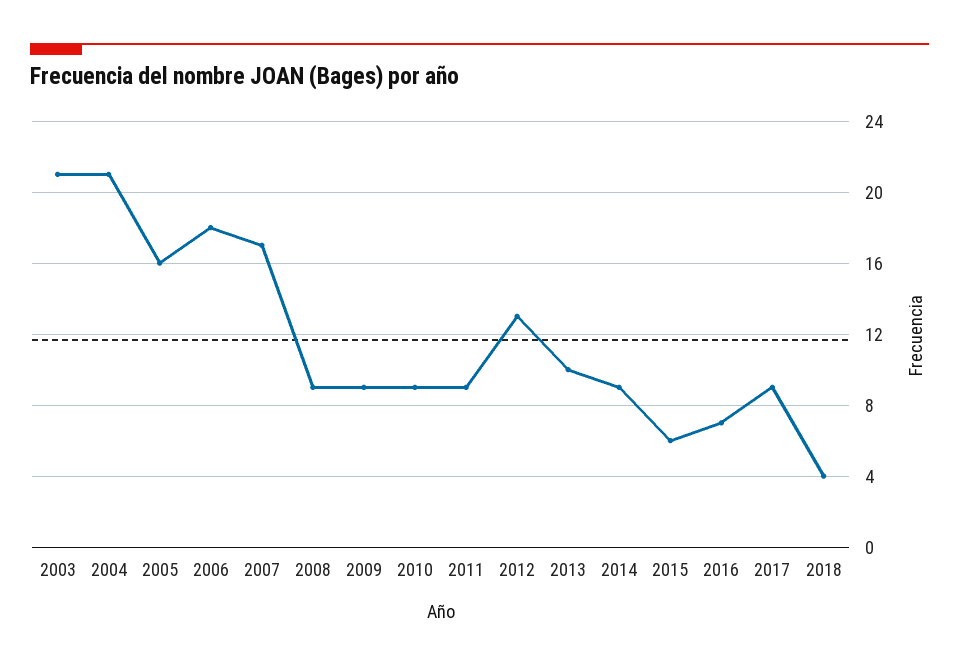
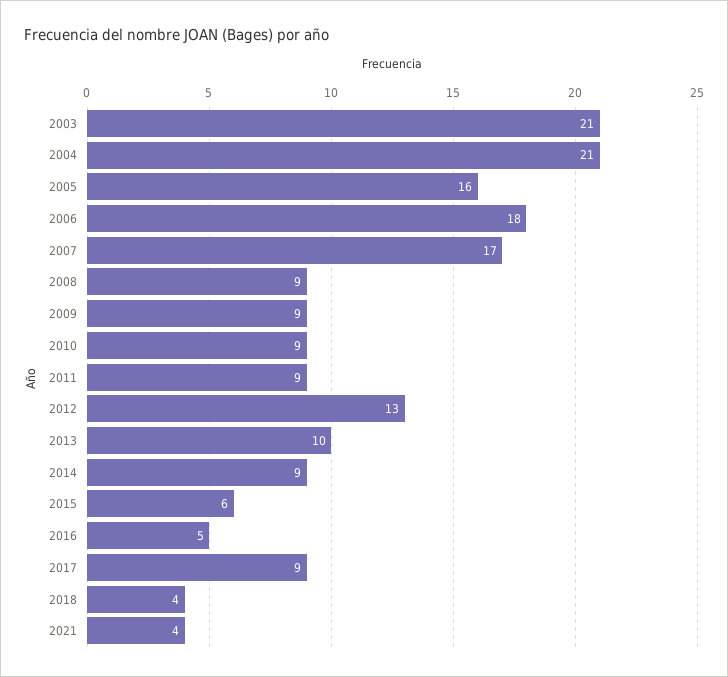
2016: 7 -> 5
2021: none -> 4

